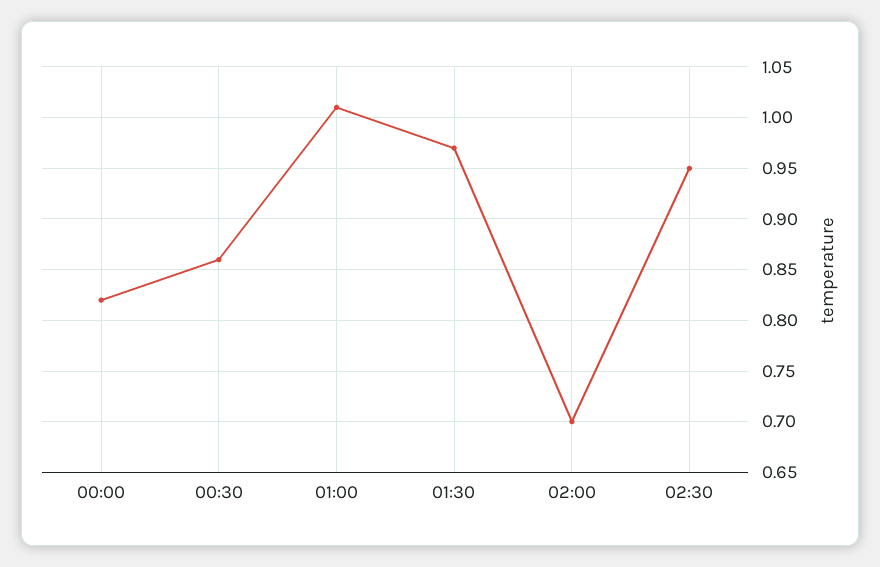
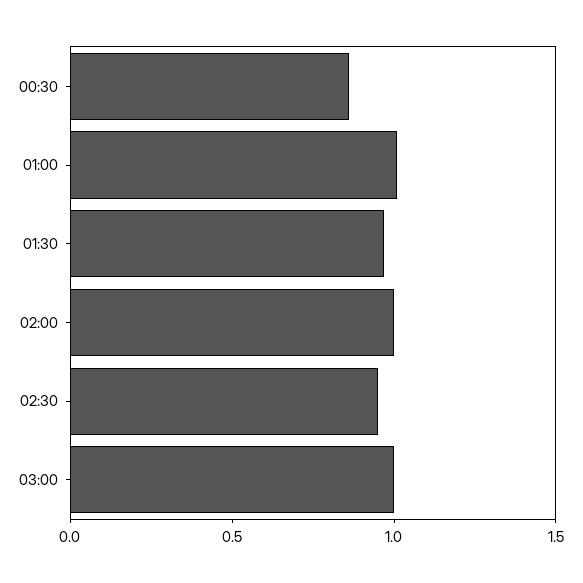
00:00: 0.82 -> none
02:00: 0.7 -> 1
03:00: none -> 1

